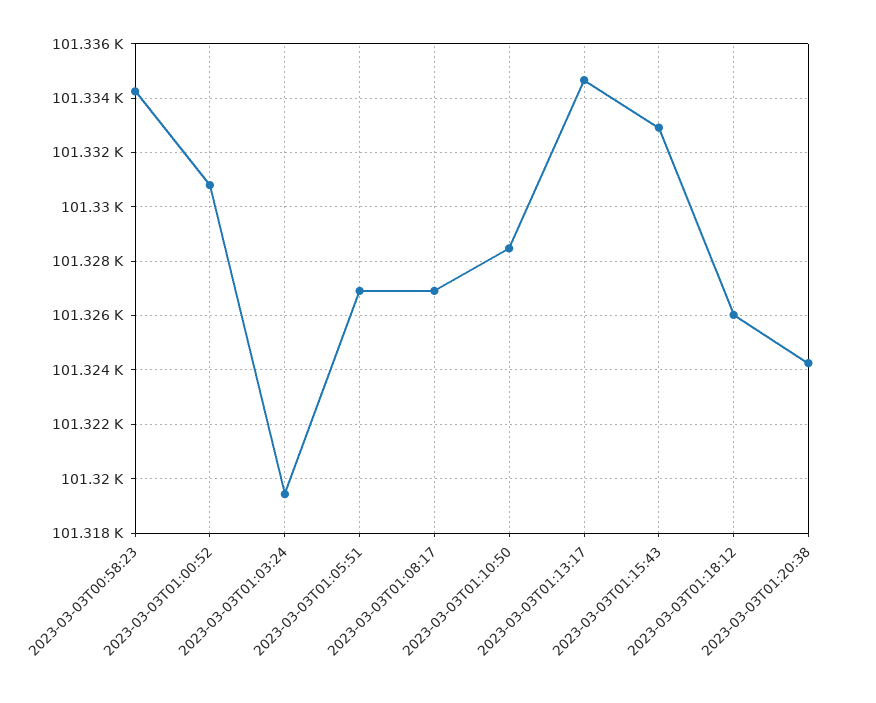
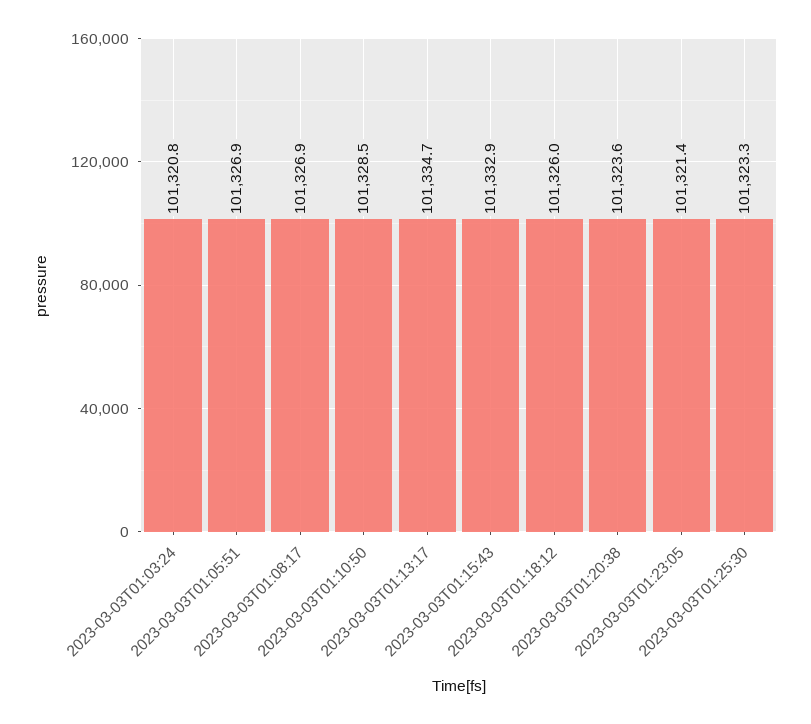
2023-03-03T00:58:23: 101334.25 -> none
2023-03-03T01:00:52: 101330.75 -> none
2023-03-03T01:03:24: 101319.5 -> 101320.8
2023-03-03T01:20:38: 101324.25 -> 101323.6
2023-03-03T01:23:05: none -> 101321.4
2023-03-03T01:25:30: none -> 101323.3

